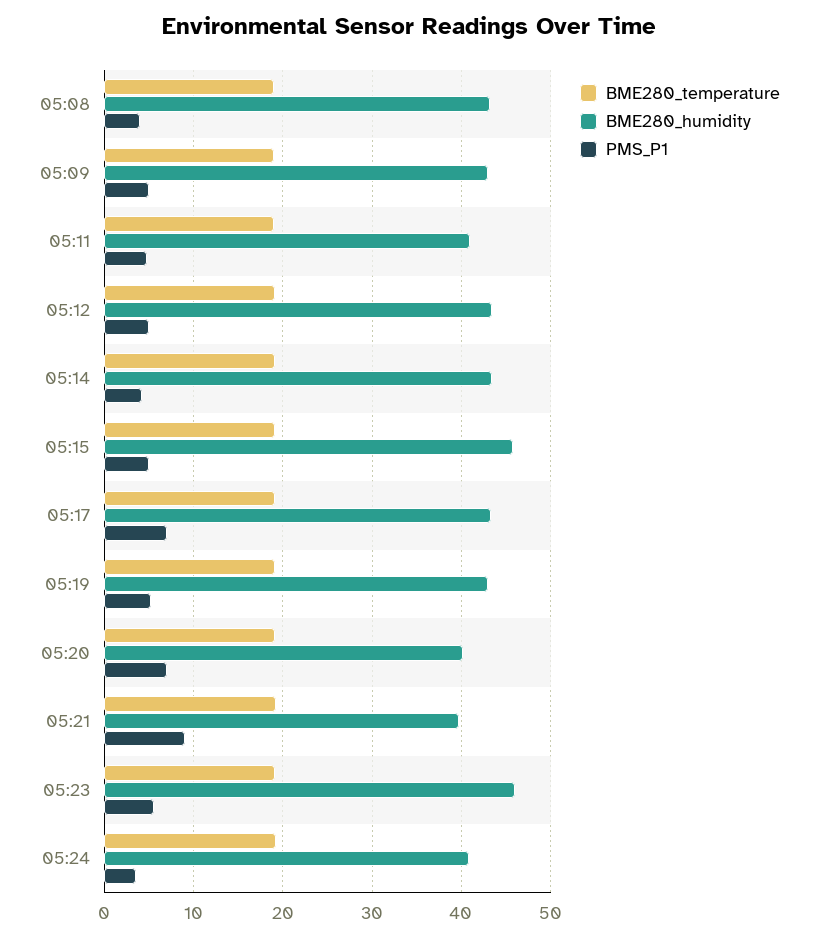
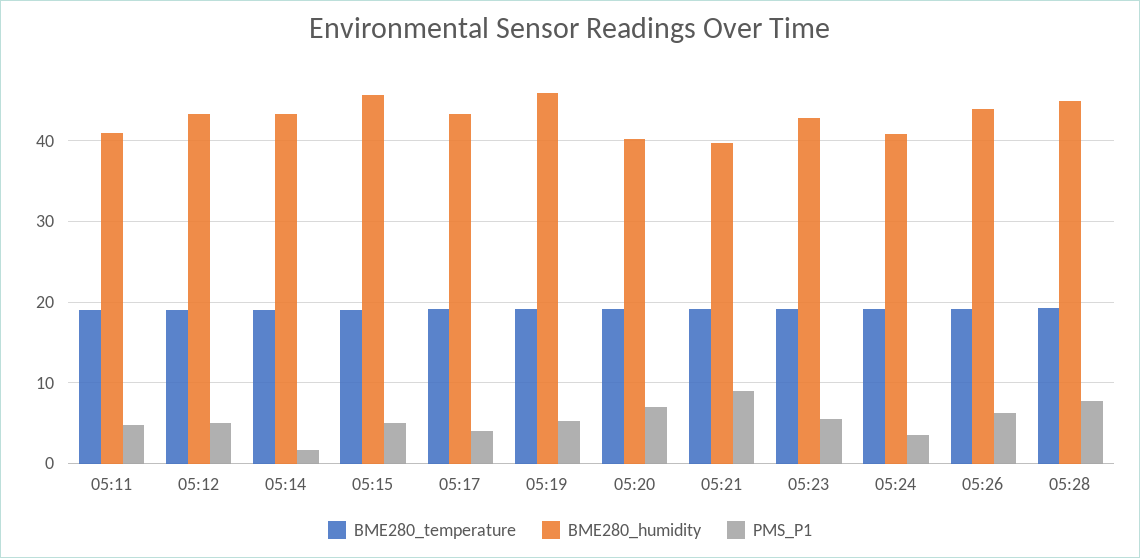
BME280_temperature, 05:08: 19 -> none
BME280_humidity, 05:08: 43 -> none
PMS_P1, 05:08: 4 -> none
BME280_temperature, 05:09: 19 -> none
BME280_humidity, 05:09: 43 -> none
PMS_P1, 05:09: 5 -> none
PMS_P1, 05:14: 4 -> 2
PMS_P1, 05:17: 7 -> 4
BME280_humidity, 05:19: 43 -> 46
BME280_humidity, 05:23: 46 -> 43
BME280_temperature, 05:26: none -> 19
BME280_humidity, 05:26: none -> 44
PMS_P1, 05:26: none -> 6
BME280_temperature, 05:28: none -> 19
BME280_humidity, 05:28: none -> 45
PMS_P1, 05:28: none -> 8

